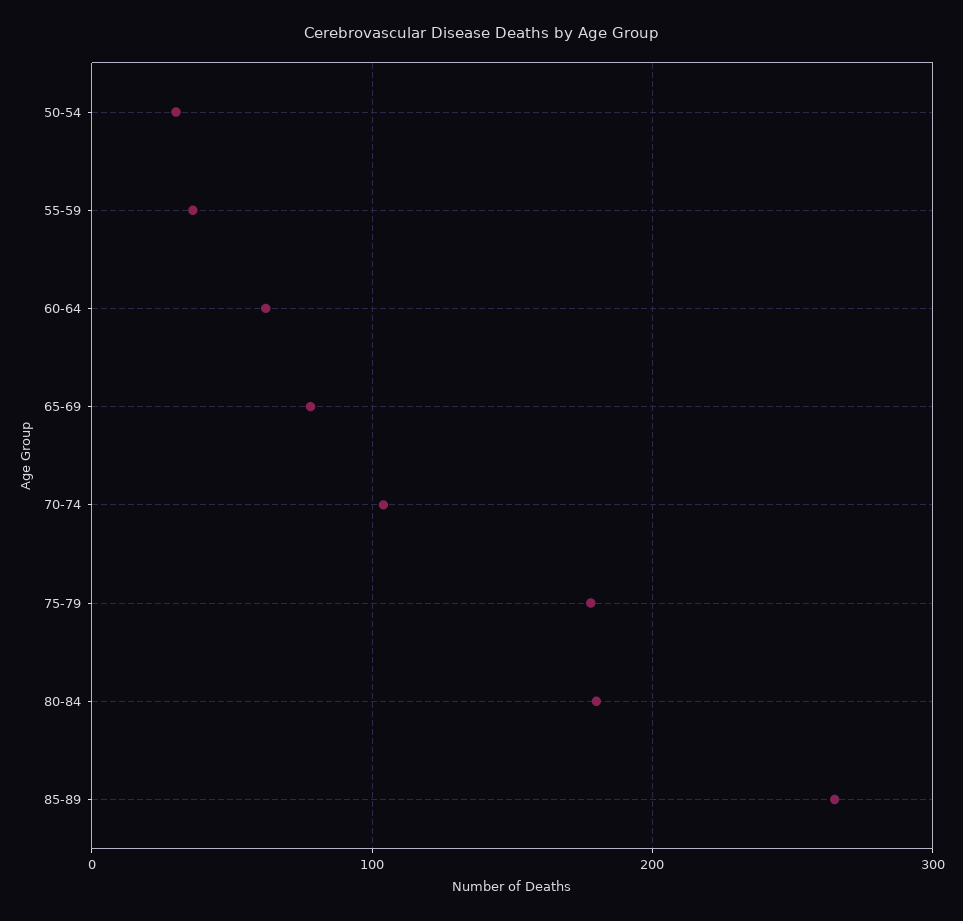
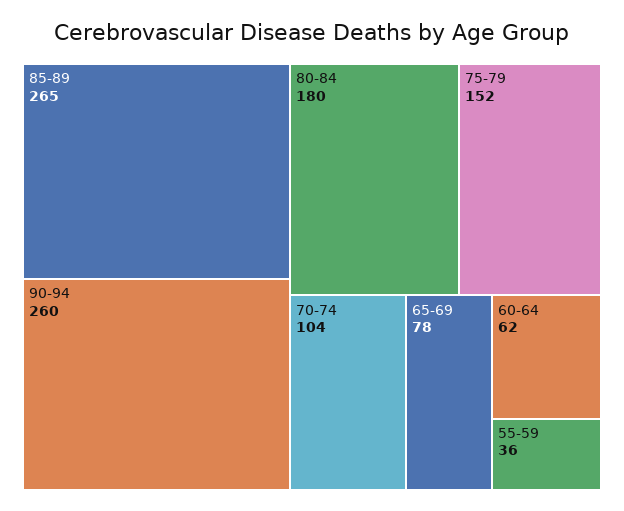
50-54: 30 -> none
75-79: 180 -> 152
90-94: none -> 260

